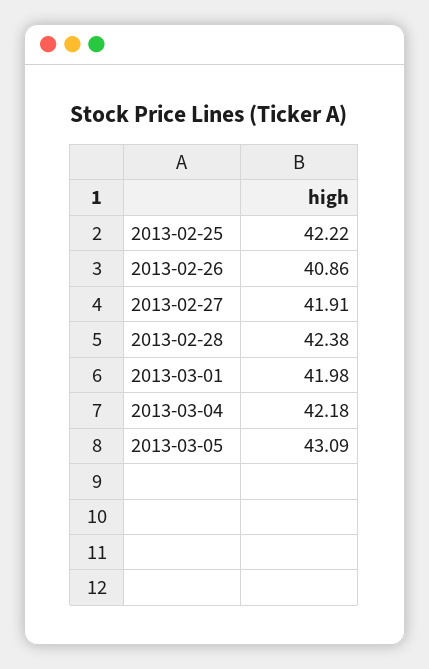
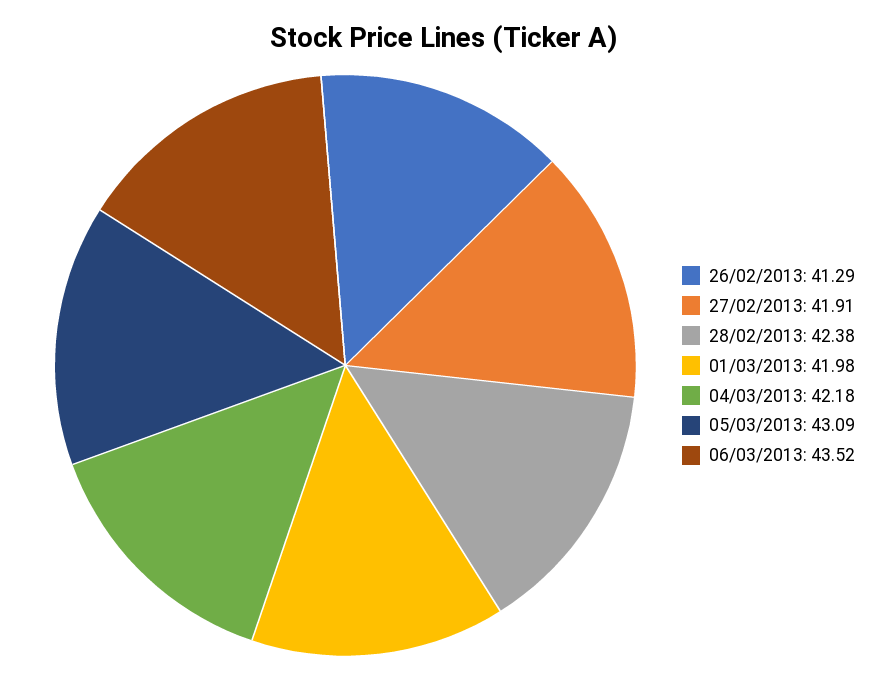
2013-02-25: 42.22 -> none
2013-02-26: 40.86 -> 41.29
06/03/2013: none -> 43.52

